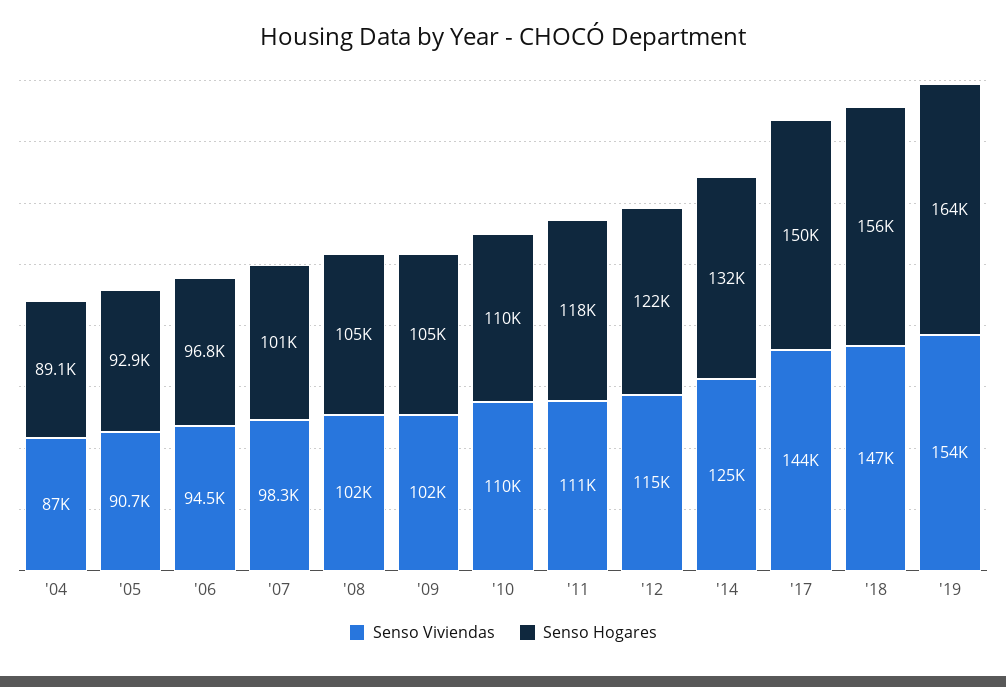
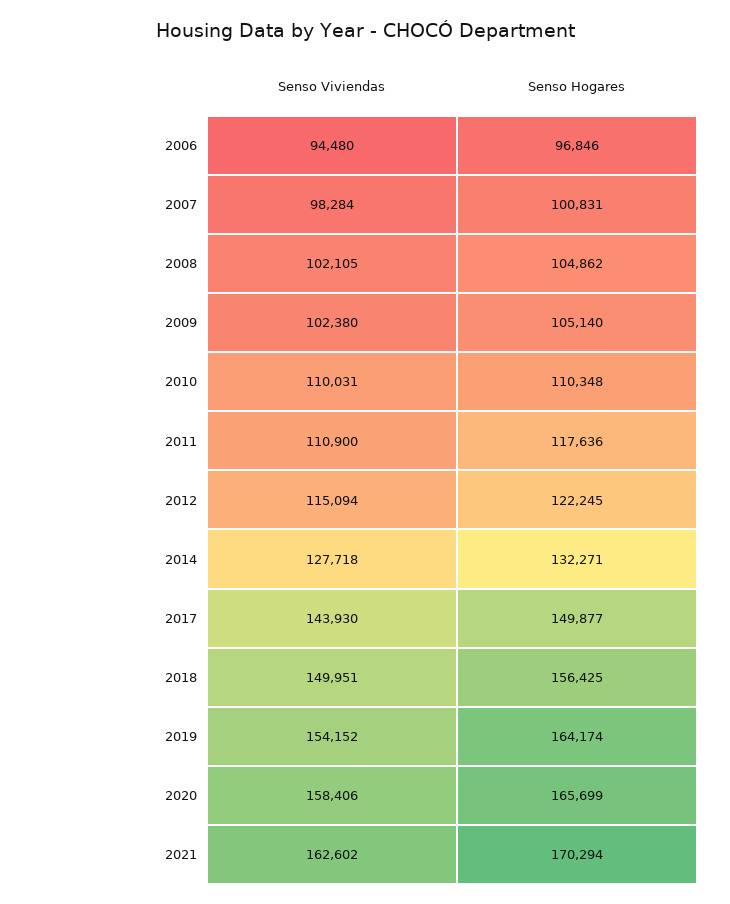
Senso Viviendas, '04: 87000 -> none
Senso Hogares, '04: 89100 -> none
Senso Viviendas, '05: 90700 -> none
Senso Hogares, '05: 92900 -> none
Senso Viviendas, '14: 125000 -> 127718
Senso Viviendas, '18: 147000 -> 149951
Senso Viviendas, 2020: none -> 158406
Senso Hogares, 2020: none -> 165699
Senso Viviendas, 2021: none -> 162602
Senso Hogares, 2021: none -> 170294

